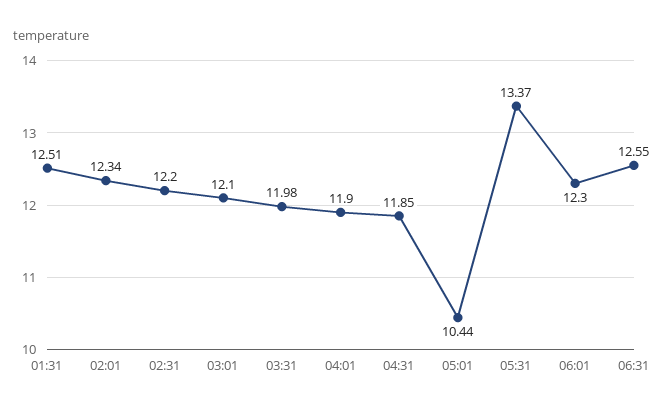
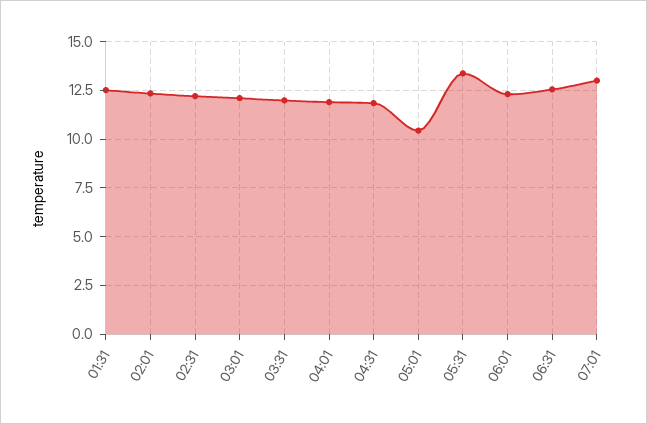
07:01: none -> 13

